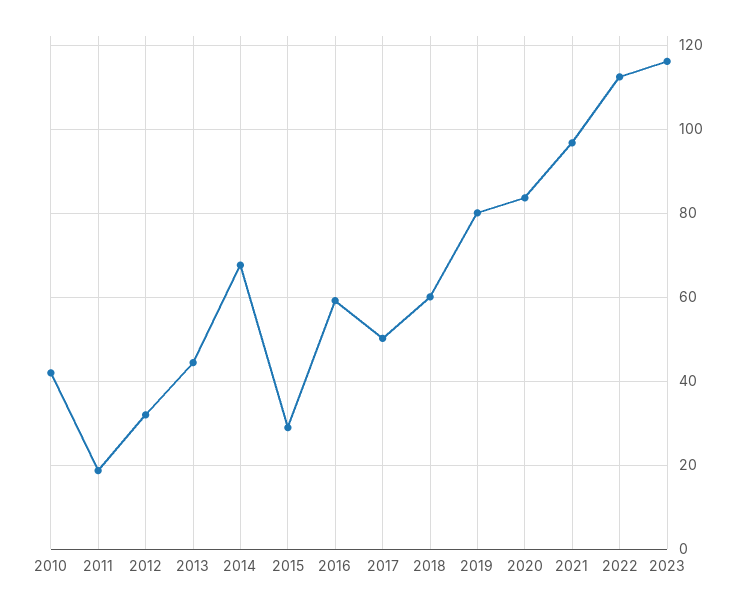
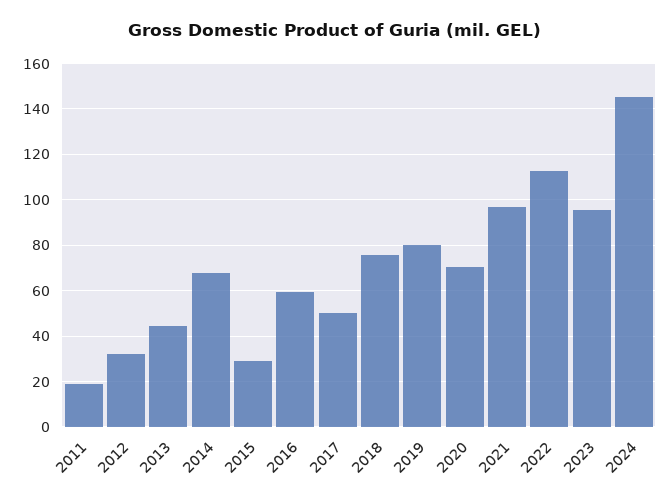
2010: 42 -> none
2018: 60 -> 75
2020: 84 -> 70
2023: 116 -> 95
2024: none -> 145

